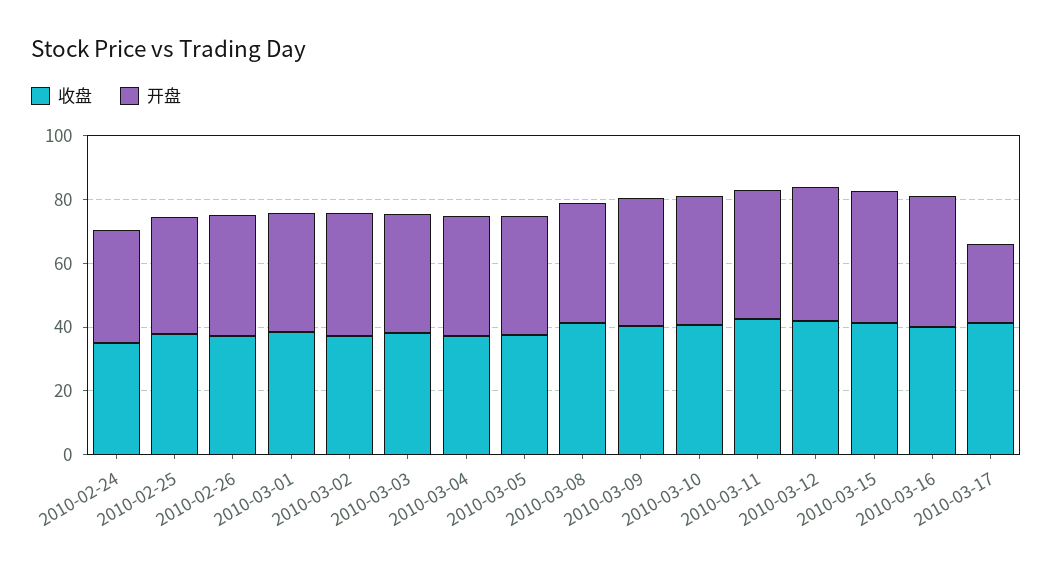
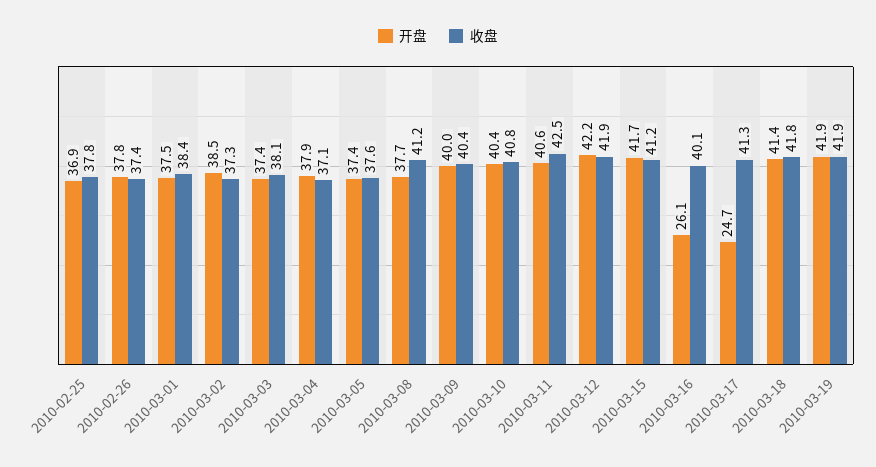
收盘, 2010-02-24: 35 -> none
开盘, 2010-02-24: 35 -> none
开盘, 2010-03-16: 40 -> 26.1
开盘, 2010-03-18: none -> 41.4
收盘, 2010-03-18: none -> 41.8
开盘, 2010-03-19: none -> 41.9
收盘, 2010-03-19: none -> 41.9

